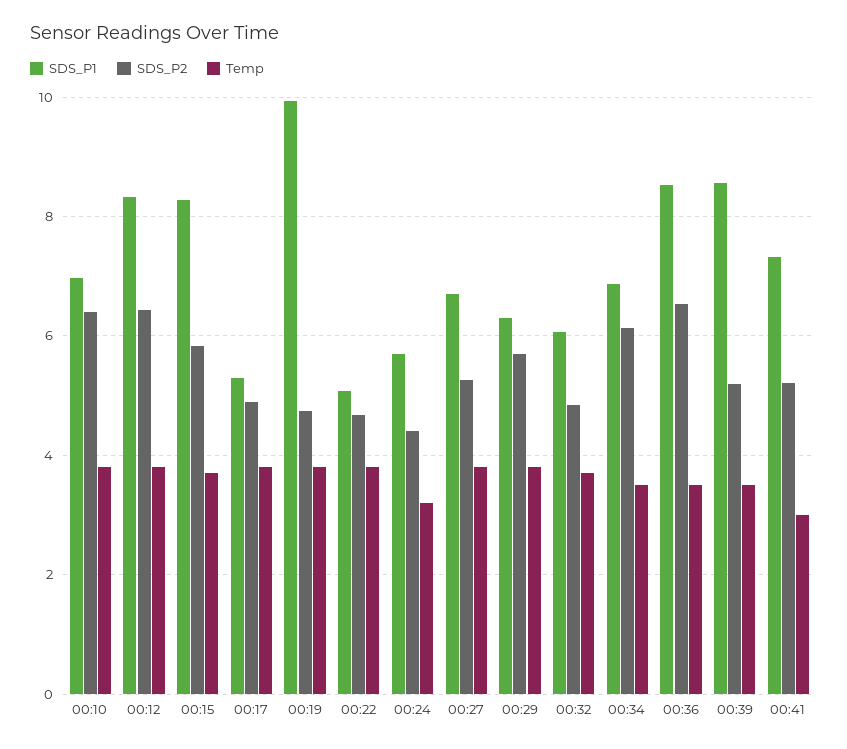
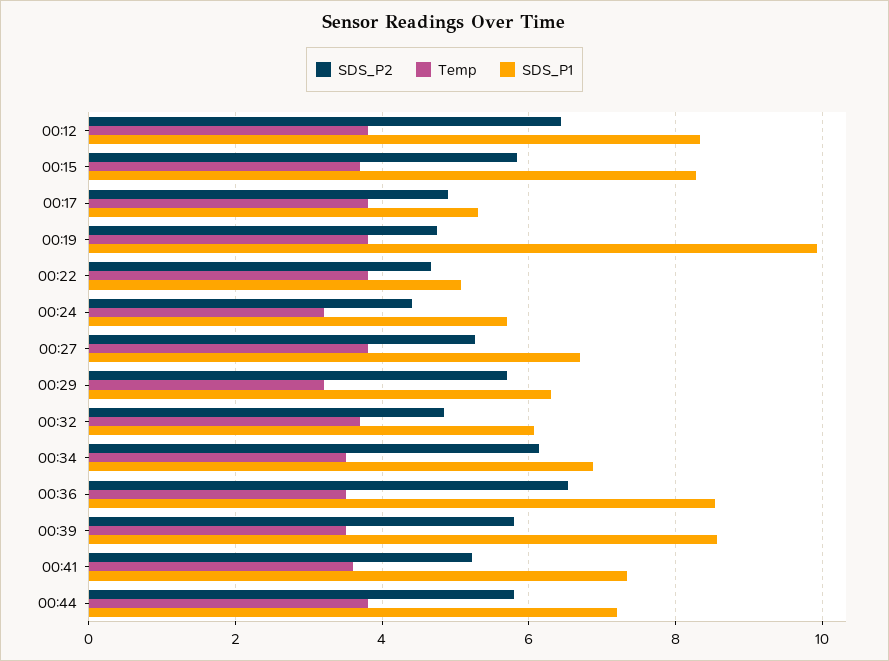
SDS_P1, 00:10: 7 -> none
SDS_P2, 00:10: 6.4 -> none
Temp, 00:10: 3.8 -> none
Temp, 00:29: 3.8 -> 3.2
SDS_P2, 00:39: 5.2 -> 5.8
Temp, 00:41: 3 -> 3.6
SDS_P2, 00:44: none -> 5.8
Temp, 00:44: none -> 3.8
SDS_P1, 00:44: none -> 7.2

